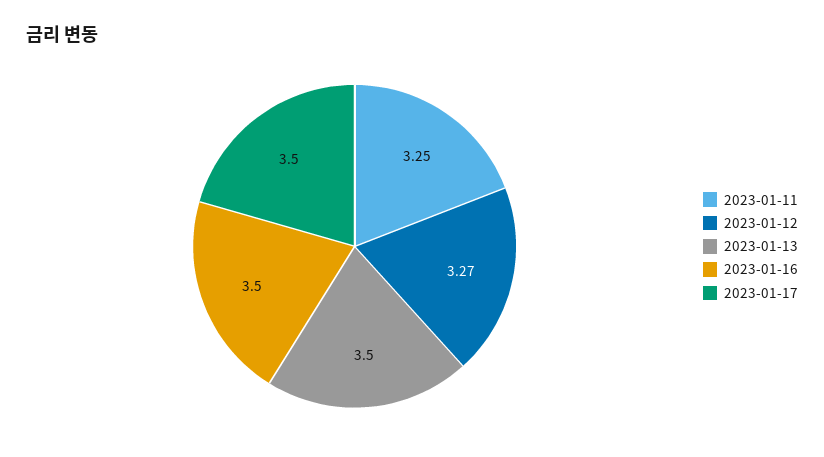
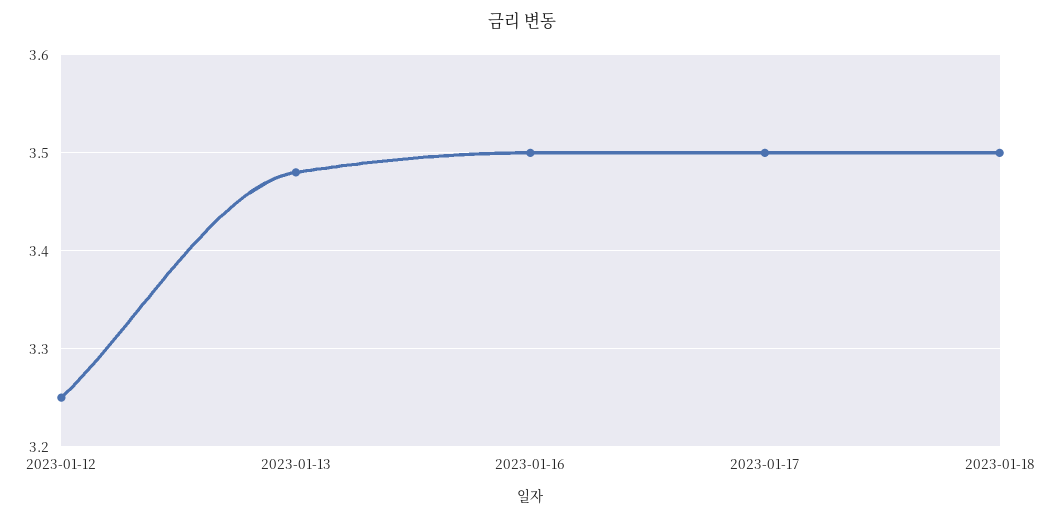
2023-01-11: 3.25 -> none
2023-01-12: 3.27 -> 3.25
2023-01-13: 3.5 -> 3.48
2023-01-18: none -> 3.5

